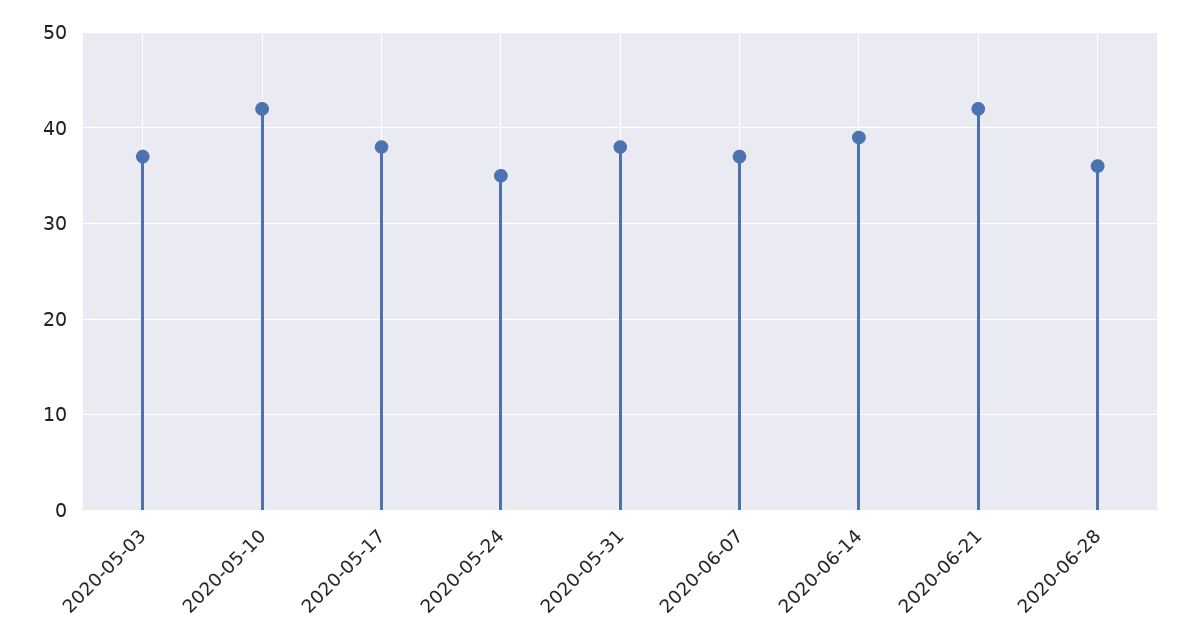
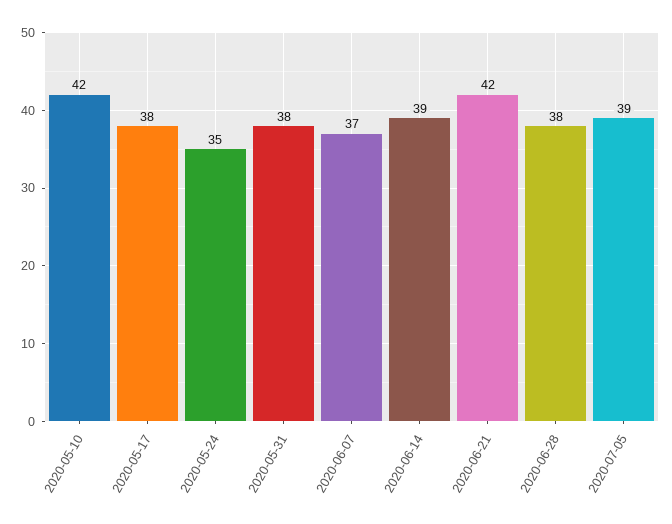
2020-05-03: 37 -> none
2020-06-28: 36 -> 38
2020-07-05: none -> 39

